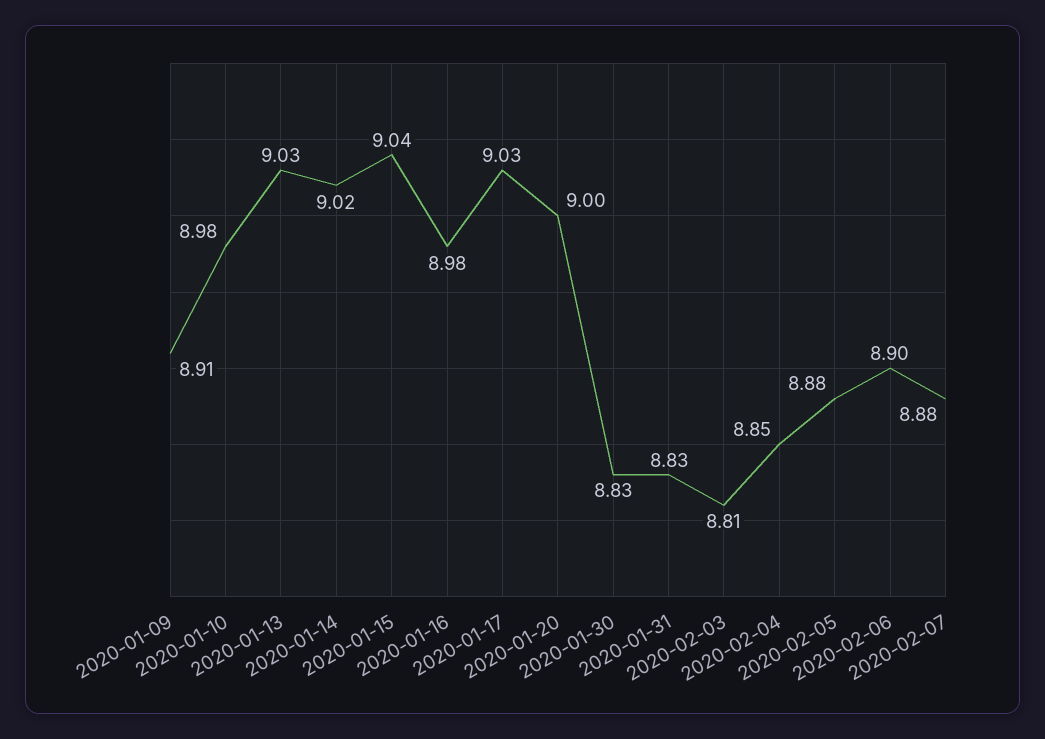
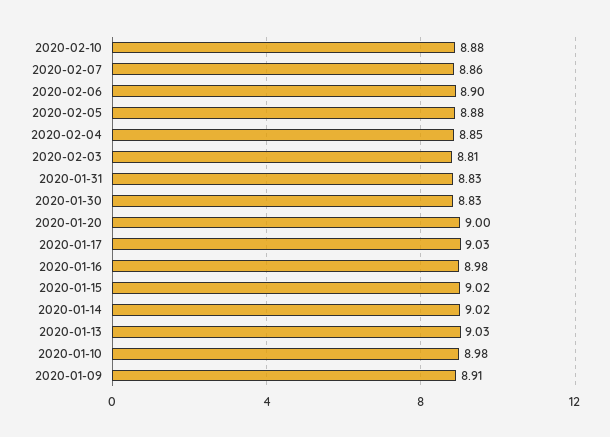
2020-01-15: 9.04 -> 9.02
2020-02-07: 8.88 -> 8.86
2020-02-10: none -> 8.88

